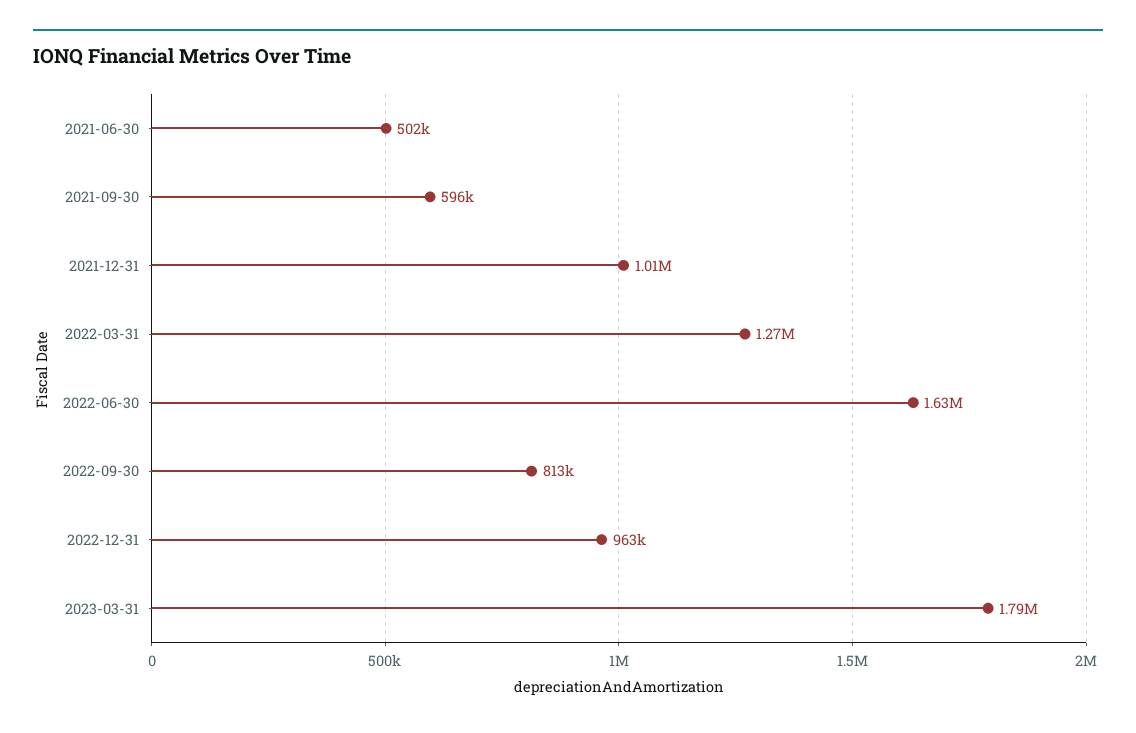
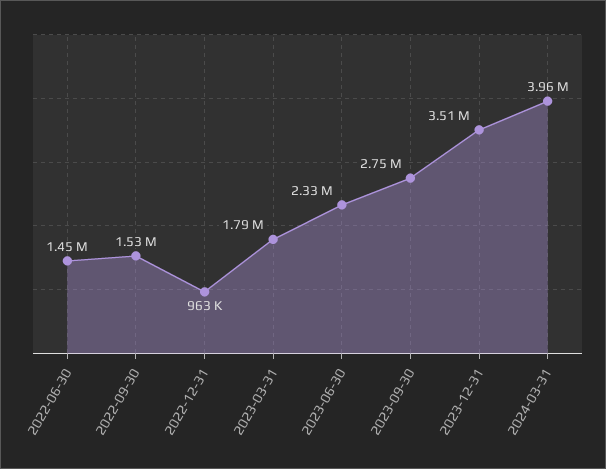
2021-06-30: 502000 -> none
2021-09-30: 596000 -> none
2021-12-31: 1010000 -> none
2022-03-31: 1270000 -> none
2022-06-30: 1630000 -> 1450000
2022-09-30: 813000 -> 1530000
2023-06-30: none -> 2330000
2023-09-30: none -> 2750000
2023-12-31: none -> 3510000
2024-03-31: none -> 3960000

